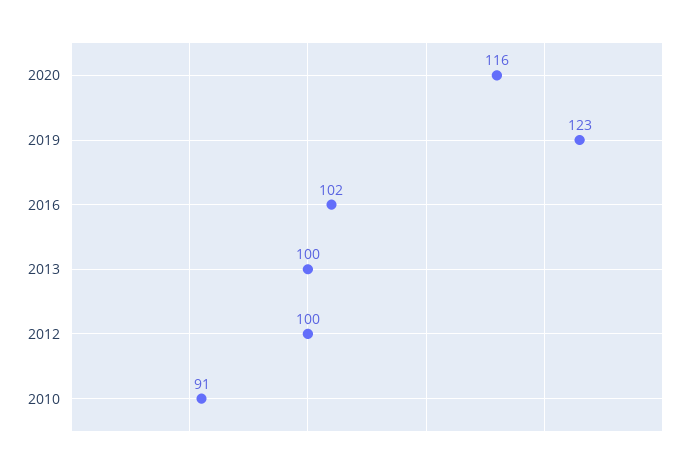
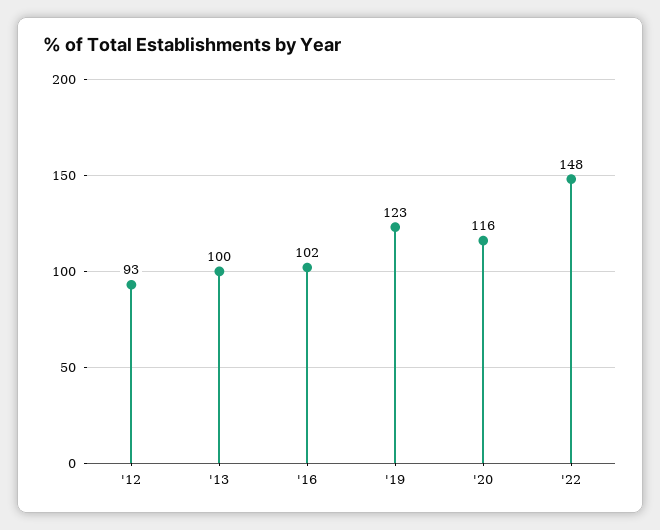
2012: 100 -> 93
2010: 91 -> none
'22: none -> 148

